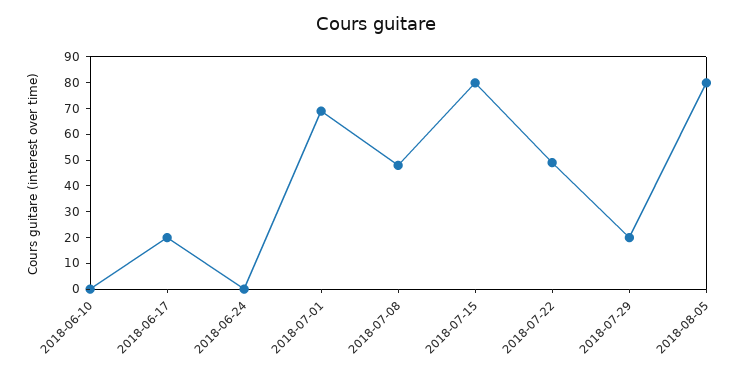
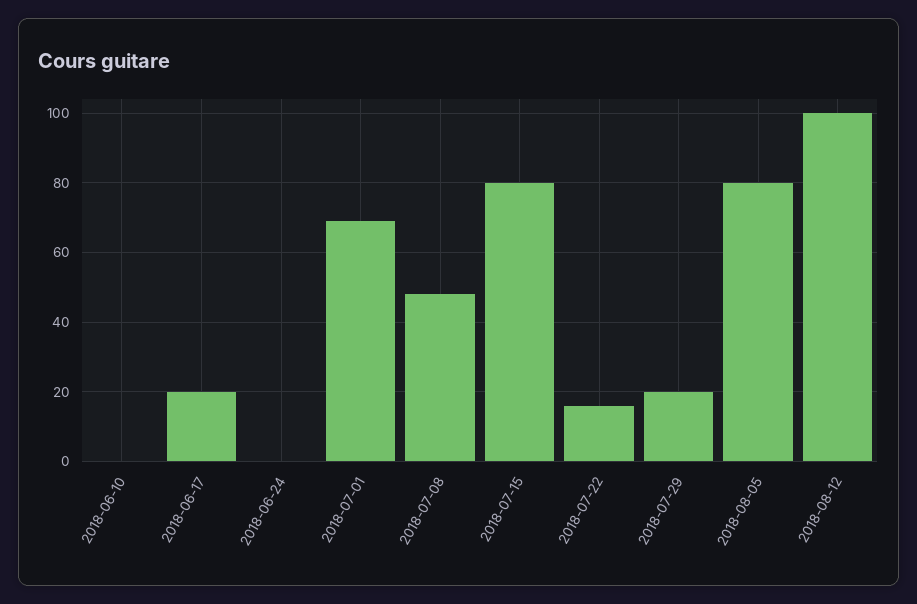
2018-07-22: 50 -> 15
2018-08-12: none -> 100

